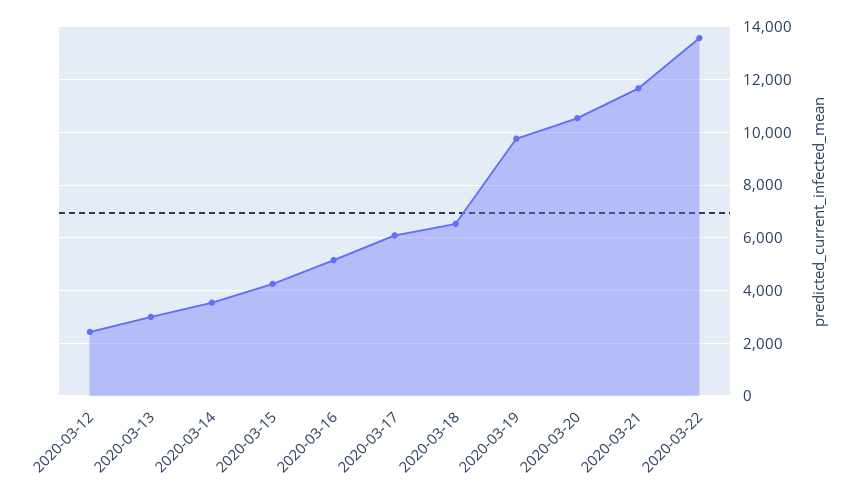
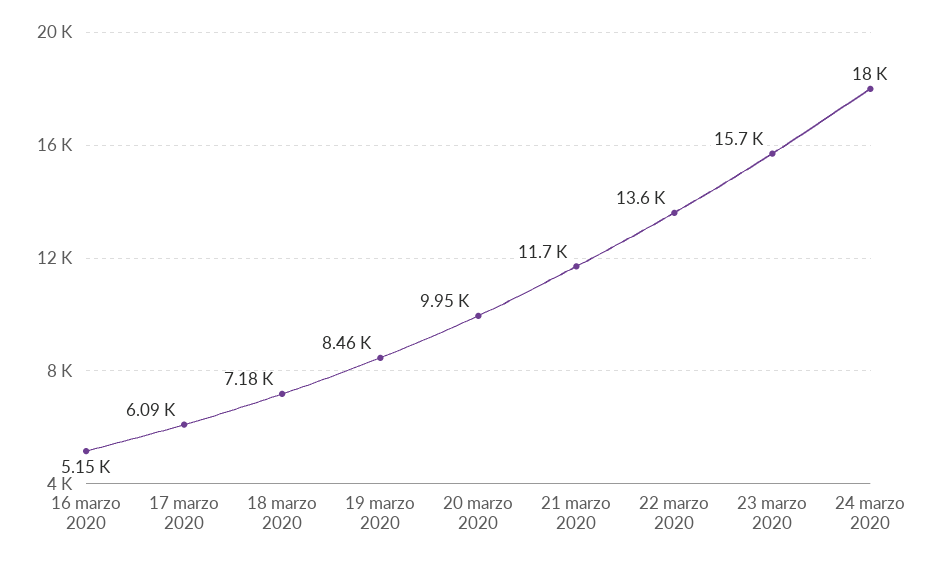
2020-03-12: 2500 -> none
2020-03-13: 3000 -> none
2020-03-14: 3500 -> none
2020-03-15: 4250 -> none
2020-03-18: 6500 -> 7180
2020-03-19: 9750 -> 8460
2020-03-20: 10500 -> 9950
23 marzo 2020: none -> 15700
24 marzo 2020: none -> 18000

